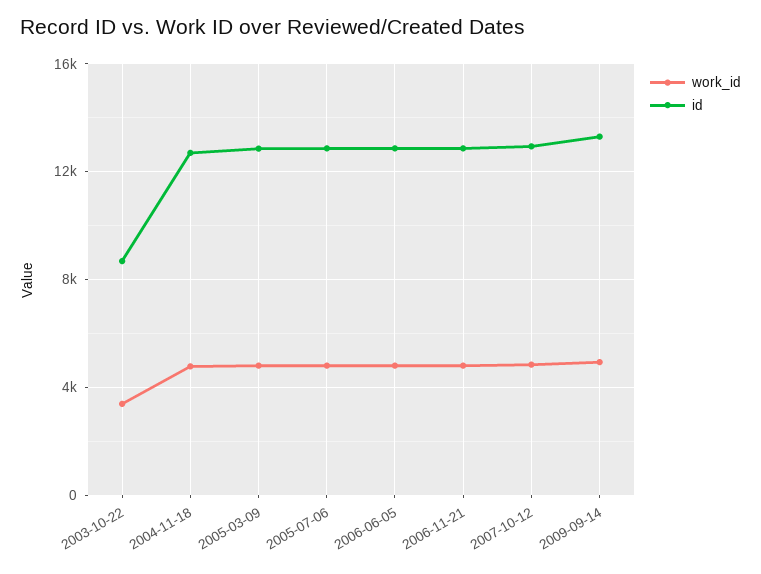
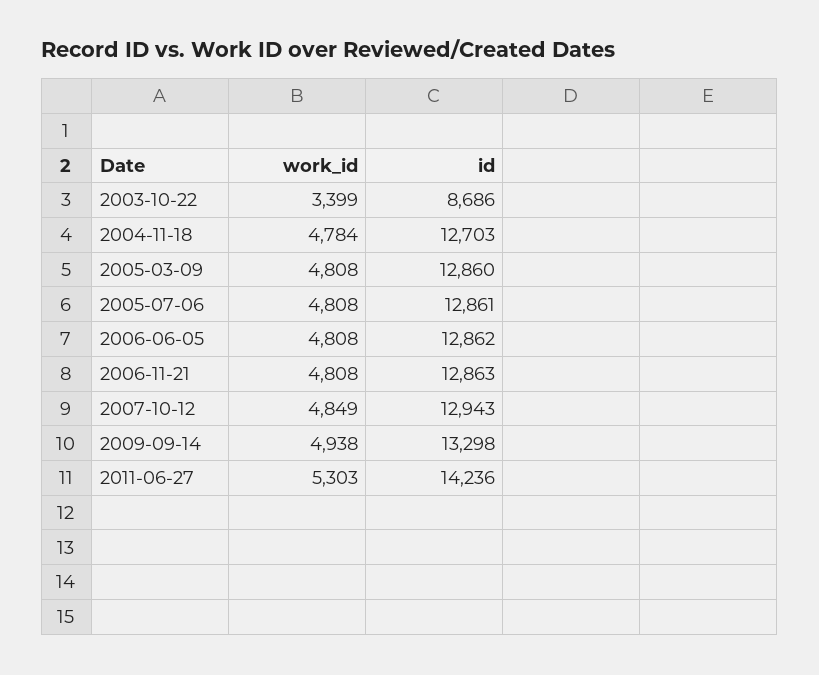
work_id, 2011-06-27: none -> 5303
id, 2011-06-27: none -> 14236

